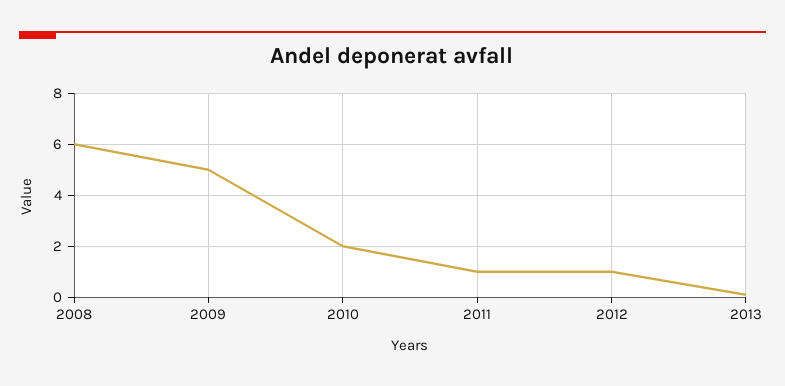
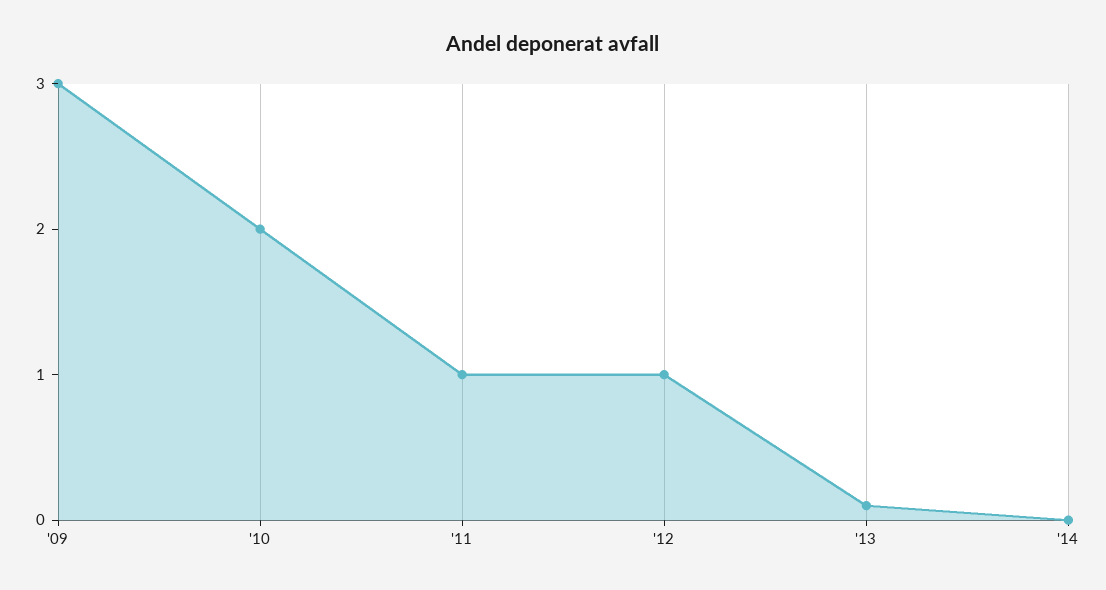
2008: 6 -> none
2009: 5 -> 3
'14: none -> 0

